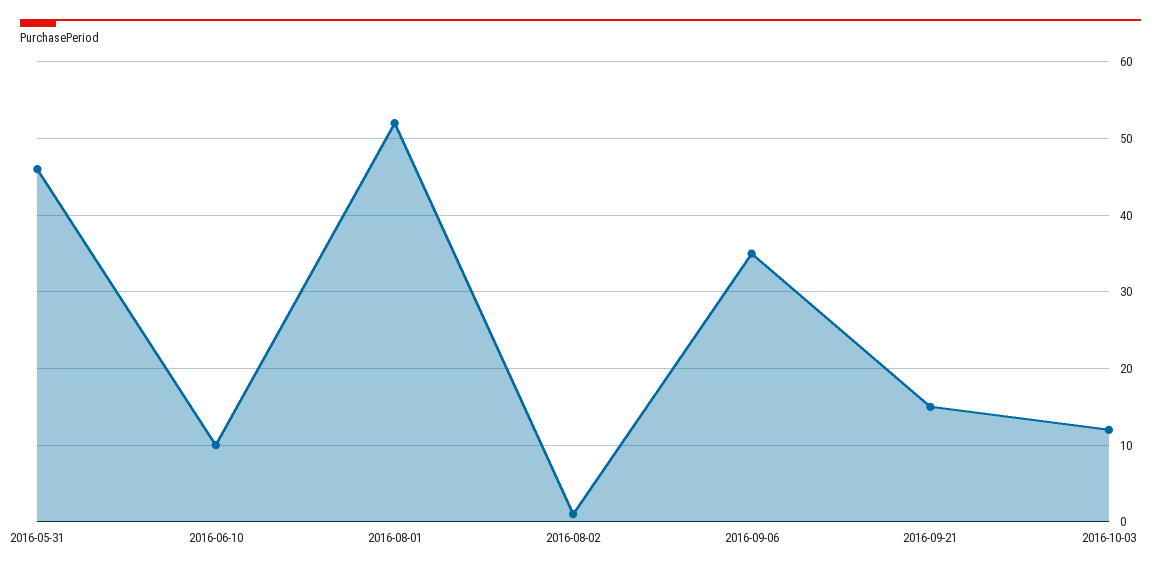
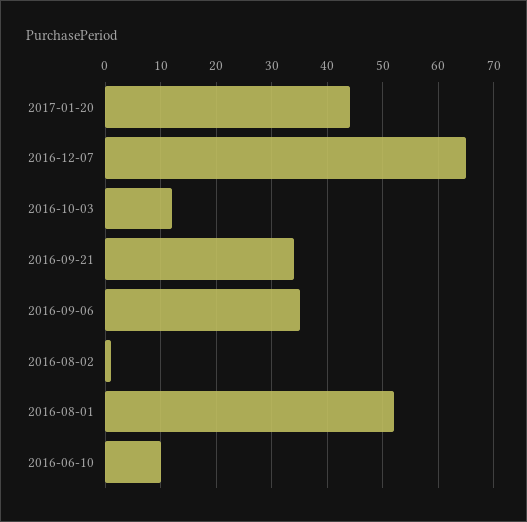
2016-05-31: 46 -> none
2016-09-21: 15 -> 35
2017-01-20: none -> 45
2016-12-07: none -> 65

